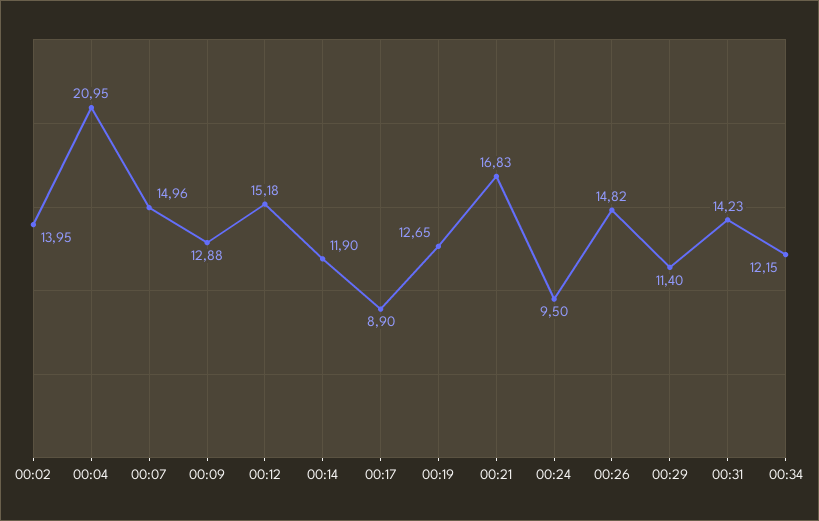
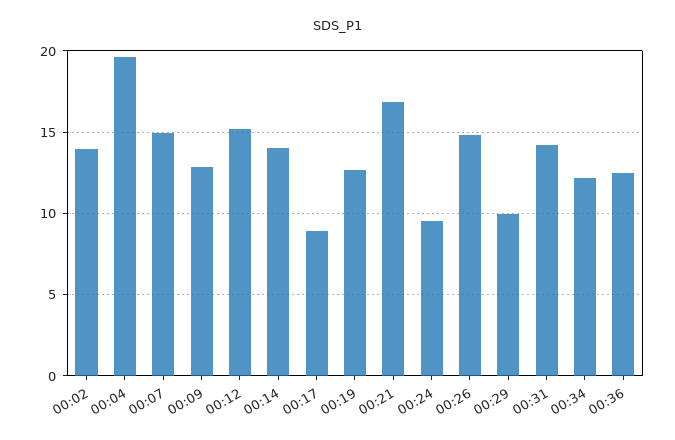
00:04: 20.95 -> 19.5
00:14: 11.9 -> 14
00:29: 11.4 -> 10
00:36: none -> 12.5

